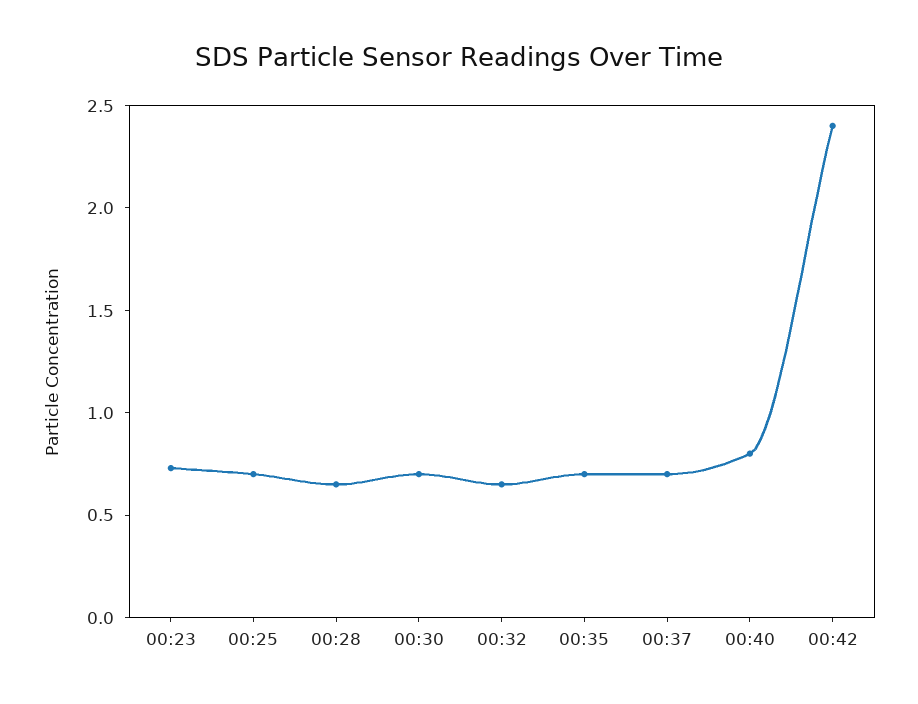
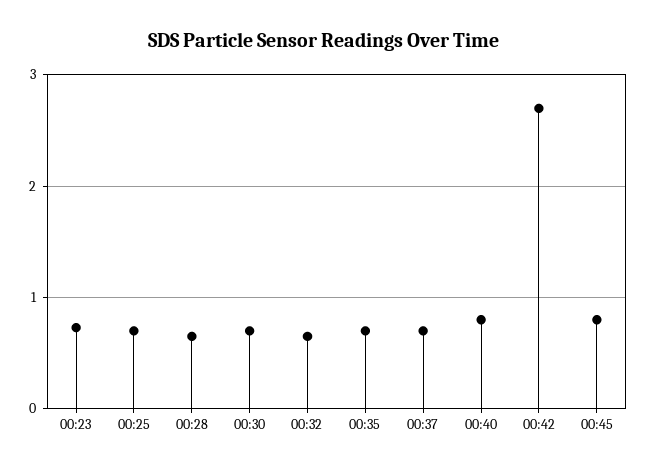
00:42: 2.4 -> 2.7
00:45: none -> 0.8

